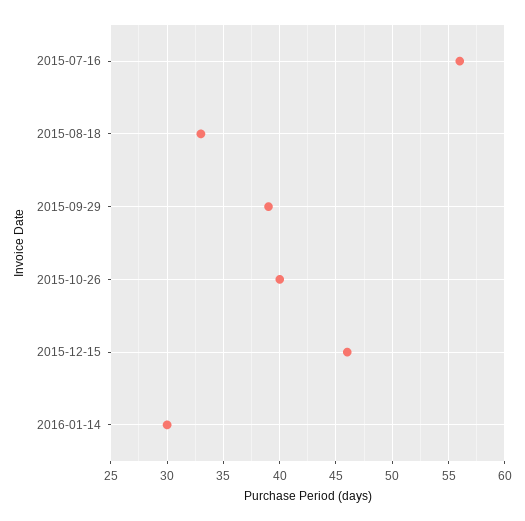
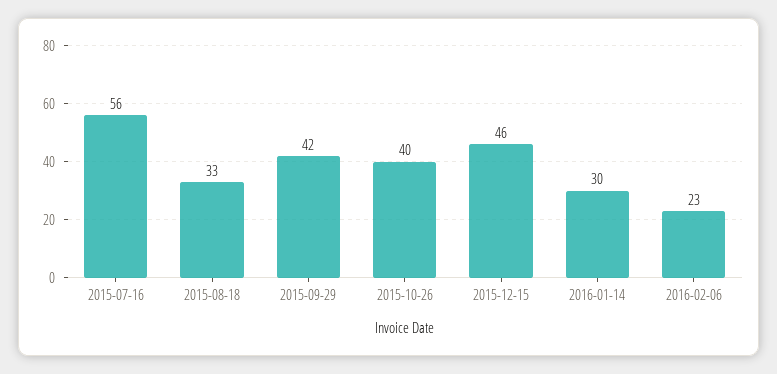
2015-09-29: 39 -> 42
2016-02-06: none -> 23

